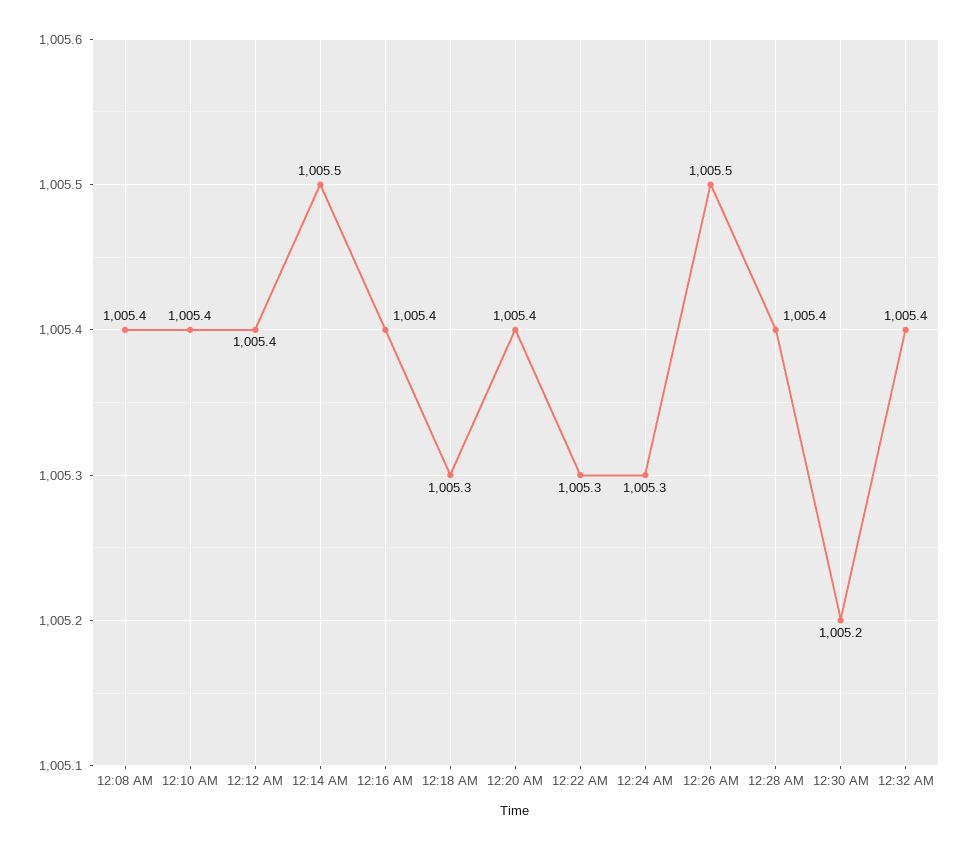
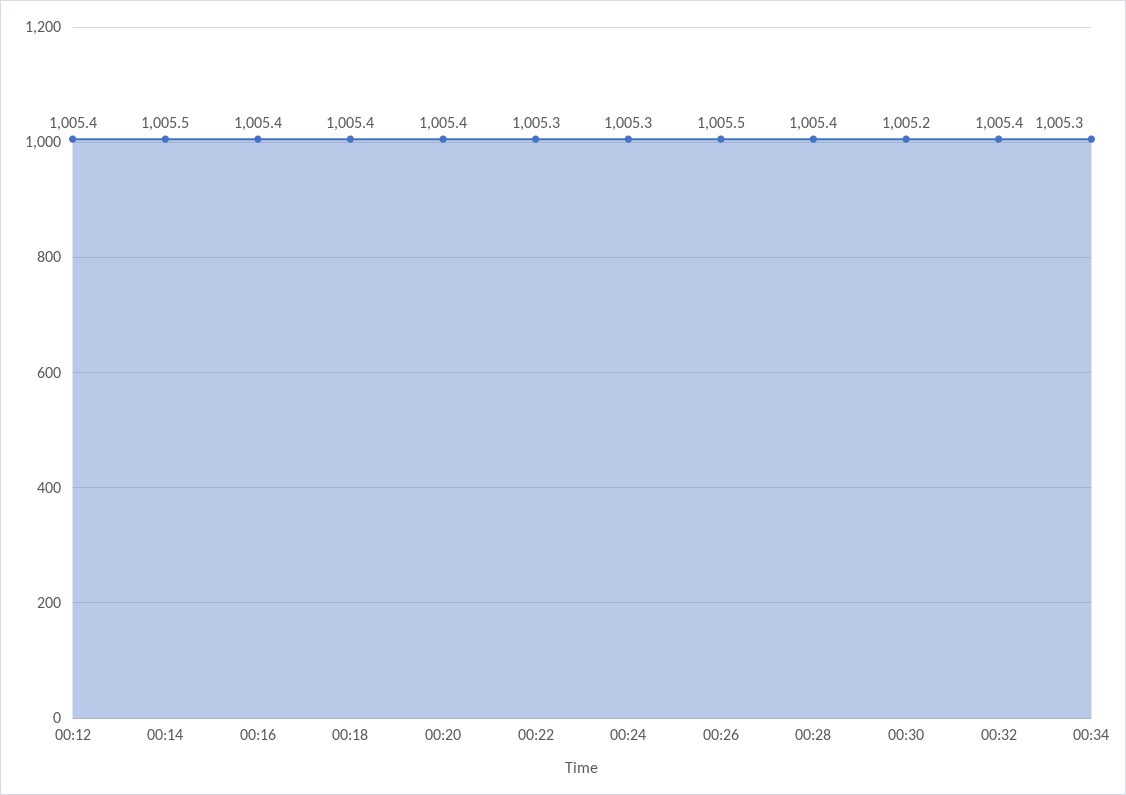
12:08 AM: 1005.4 -> none
12:10 AM: 1005.4 -> none
12:18 AM: 1005.3 -> 1005.4
00:34: none -> 1005.3

